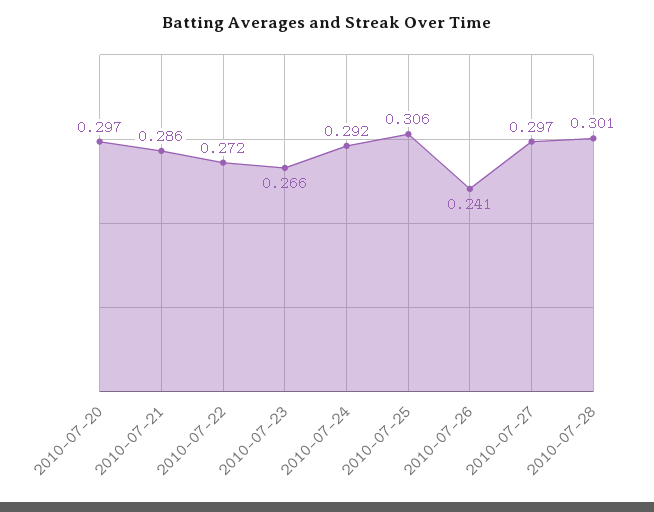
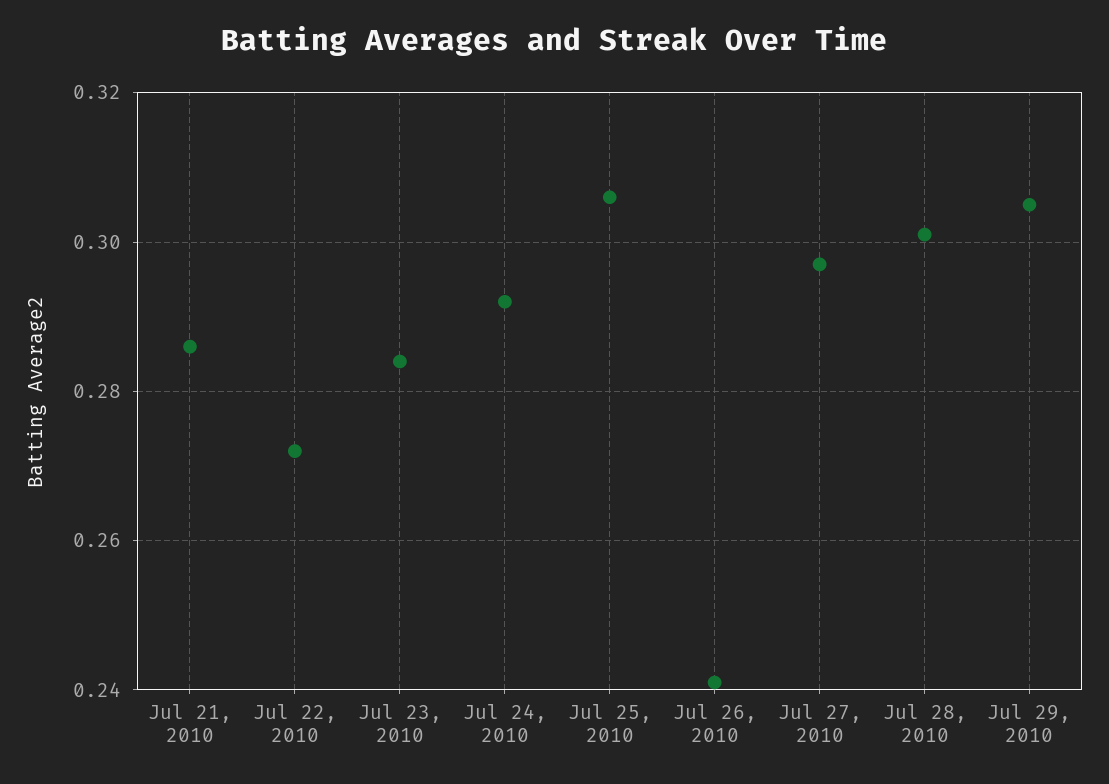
2010-07-20: 0.297 -> none
2010-07-23: 0.266 -> 0.285
Jul 29, 2010: none -> 0.305

